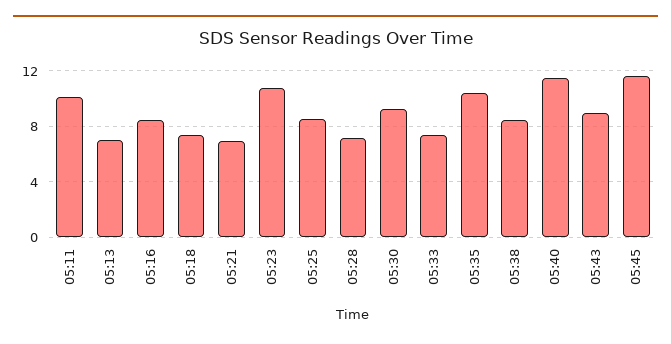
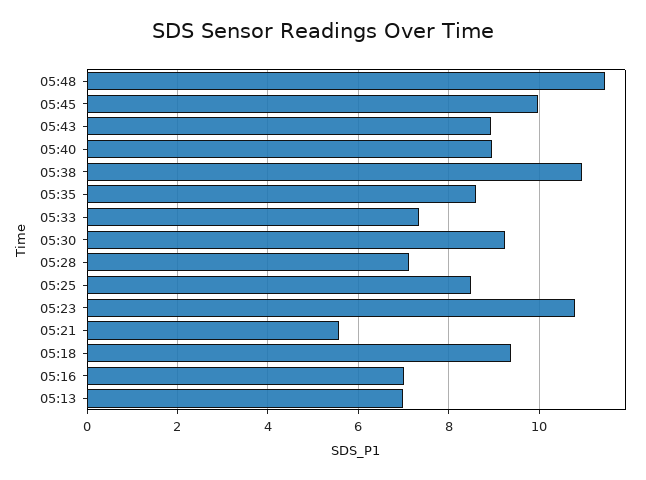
05:11: 10 -> none
05:16: 8.5 -> 7
05:18: 7.5 -> 9.4
05:21: 7 -> 5.6
05:35: 10.5 -> 8.6
05:38: 8.5 -> 11
05:40: 11.5 -> 9
05:45: 11.5 -> 10
05:48: none -> 11.4

